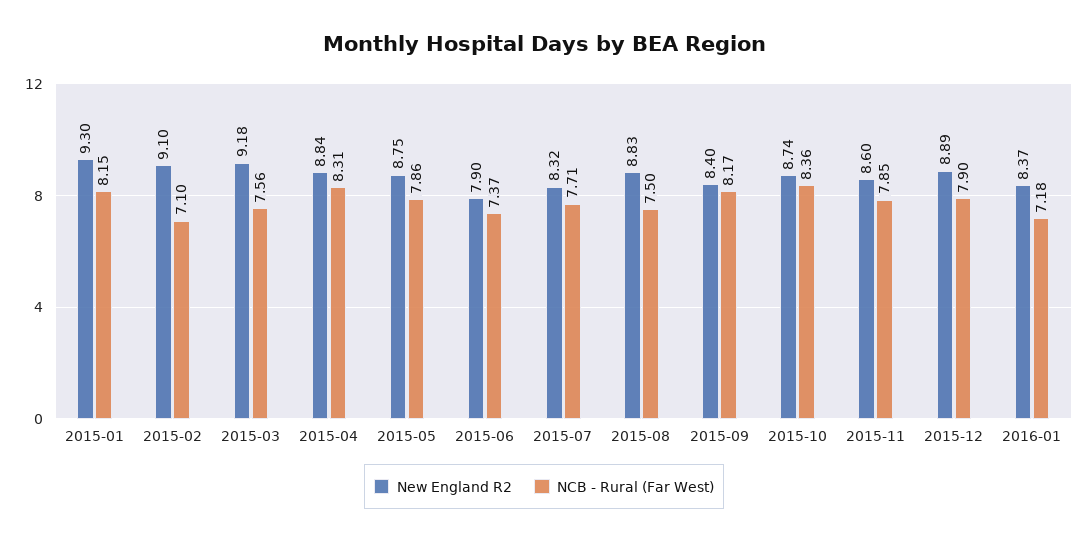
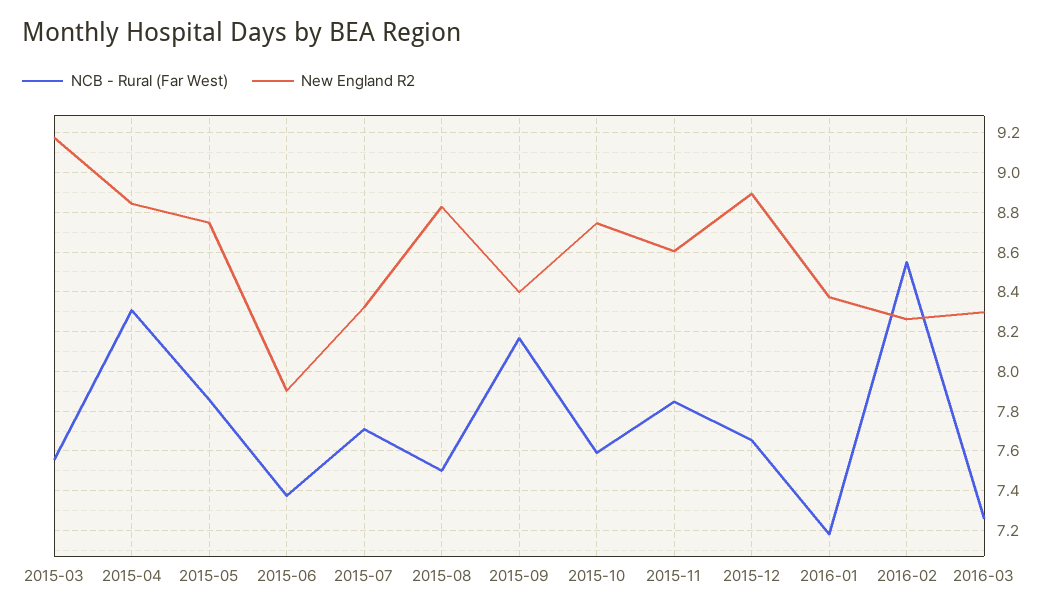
New England R2, 2015-01: 9.3 -> none
NCB - Rural (Far West), 2015-01: 8.15 -> none
New England R2, 2015-02: 9.1 -> none
NCB - Rural (Far West), 2015-02: 7.1 -> none
NCB - Rural (Far West), 2015-10: 8.36 -> 7.6
NCB - Rural (Far West), 2015-12: 7.9 -> 7.65
NCB - Rural (Far West), 2016-02: none -> 8.55
New England R2, 2016-02: none -> 8.25
NCB - Rural (Far West), 2016-03: none -> 7.25
New England R2, 2016-03: none -> 8.3

